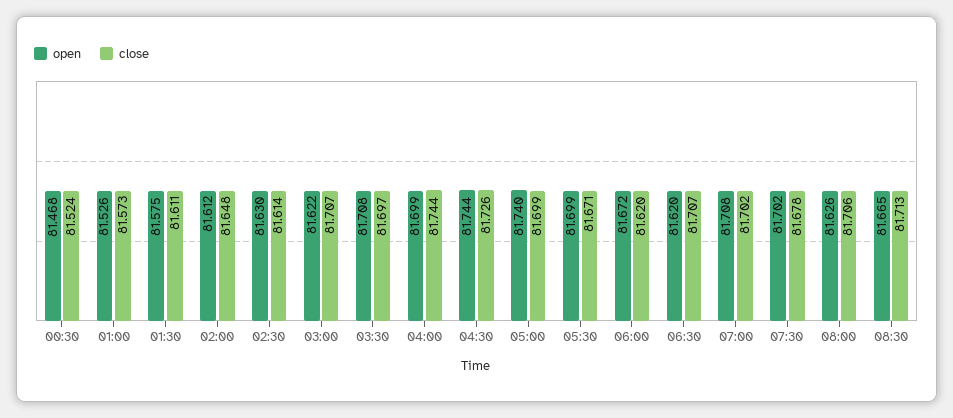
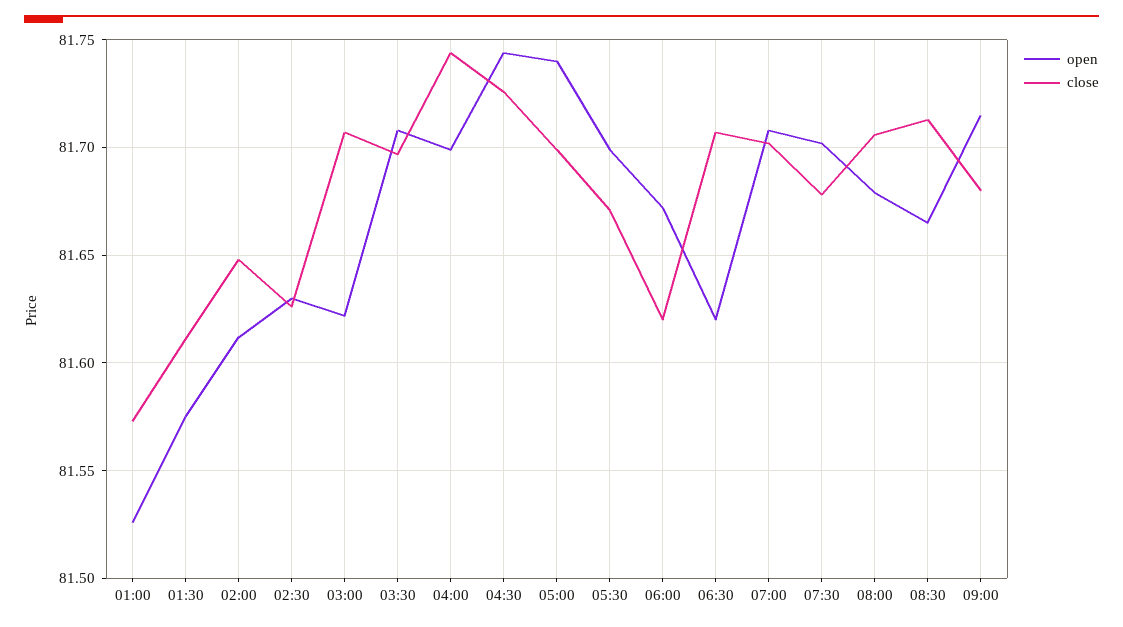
open, 00:30: 81.468 -> none
close, 00:30: 81.524 -> none
close, 02:30: 81.614 -> 81.625
open, 08:00: 81.626 -> 81.68
open, 09:00: none -> 81.715
close, 09:00: none -> 81.68

